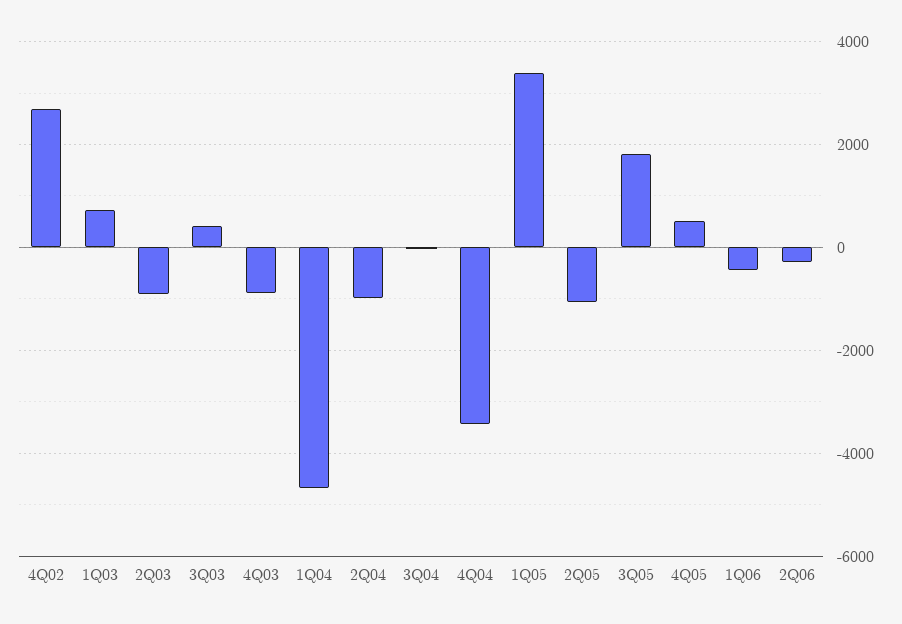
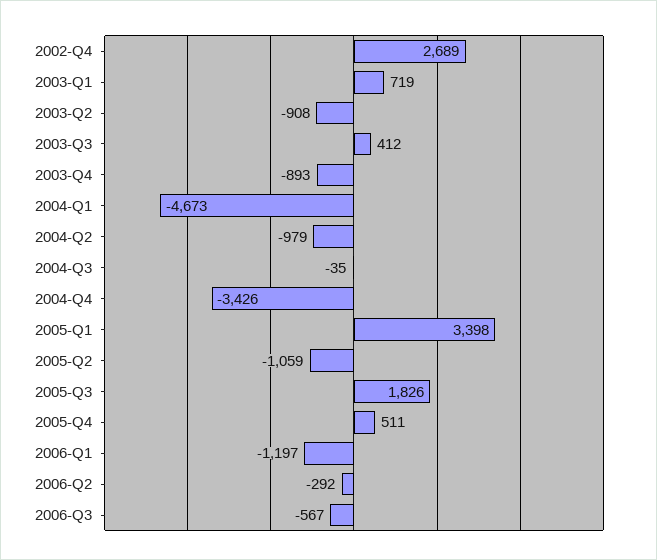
1Q06: -400 -> -1197
2006-Q3: none -> -567

